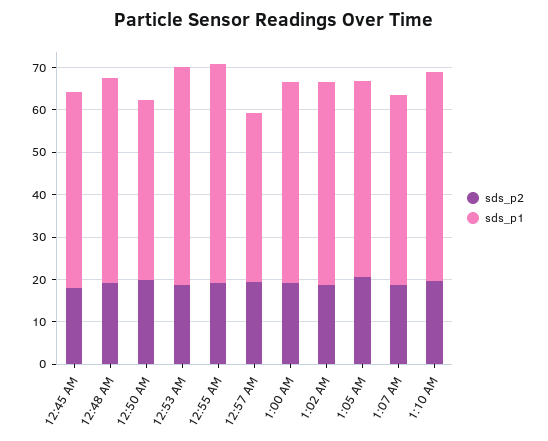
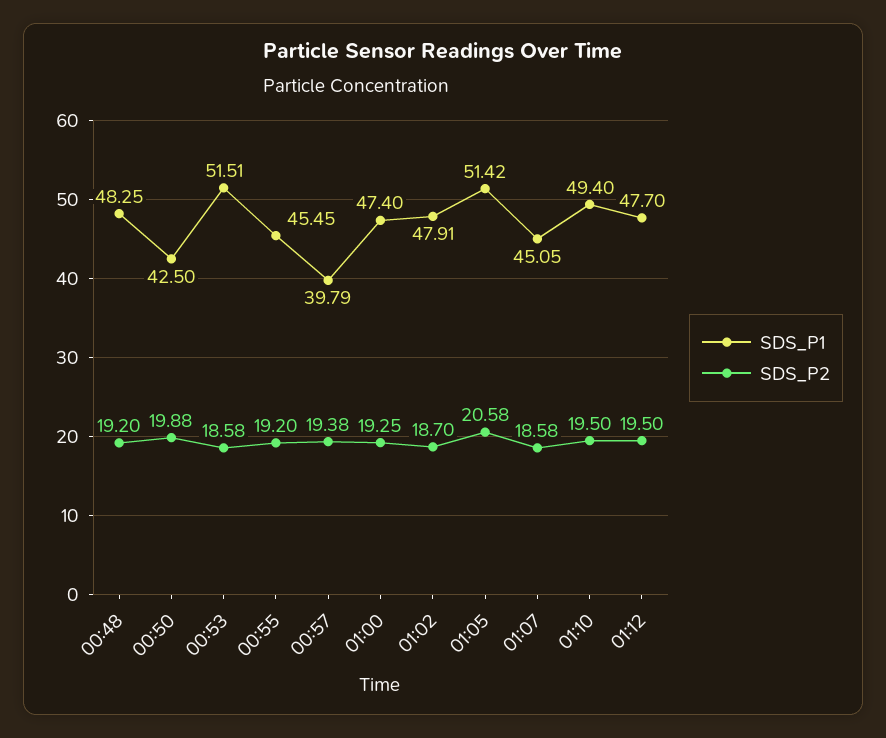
sds_p2, 12:45 AM: 18 -> none
sds_p1, 12:45 AM: 46 -> none
sds_p1, 12:55 AM: 52 -> 45.45
sds_p1, 1:05 AM: 46 -> 51.42
sds_p1, 01:12: none -> 47.7
sds_p2, 01:12: none -> 19.5

